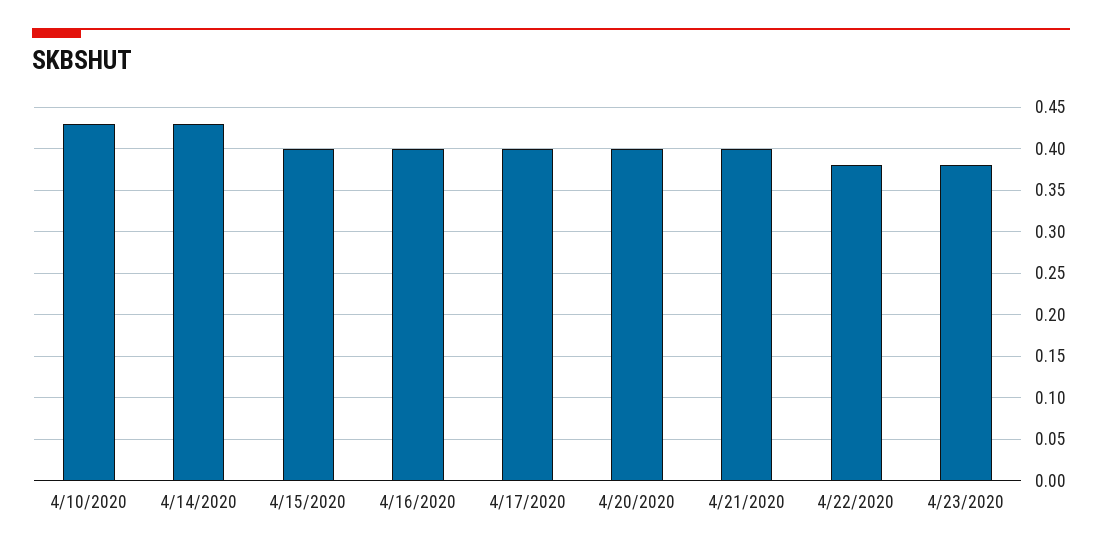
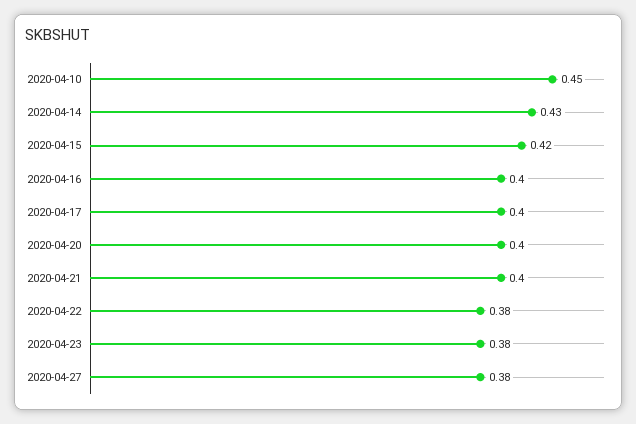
4/10/2020: 0.43 -> 0.45
4/15/2020: 0.4 -> 0.42
2020-04-27: none -> 0.38

